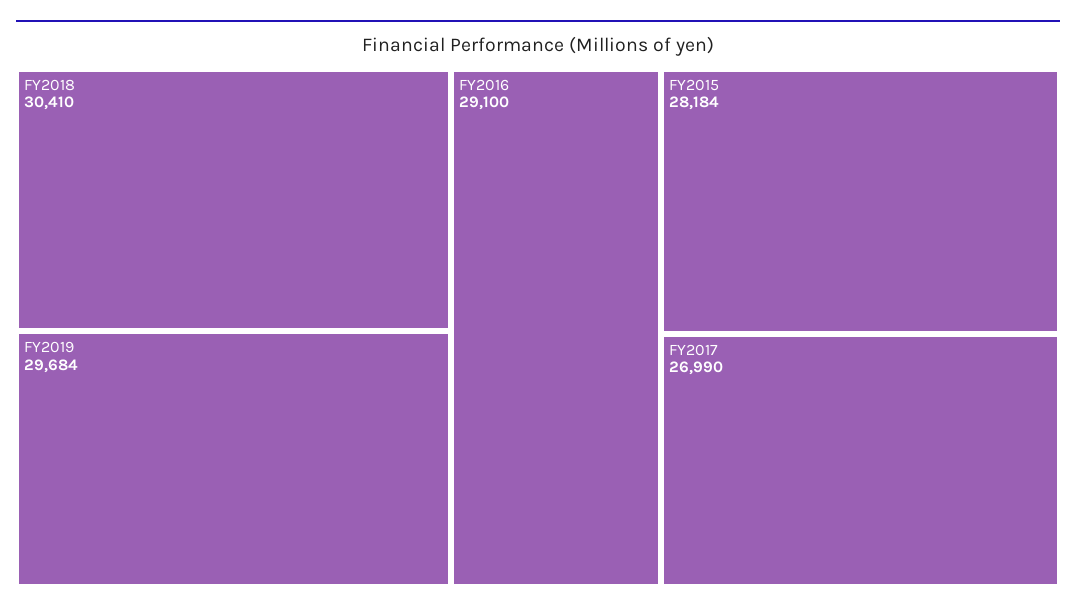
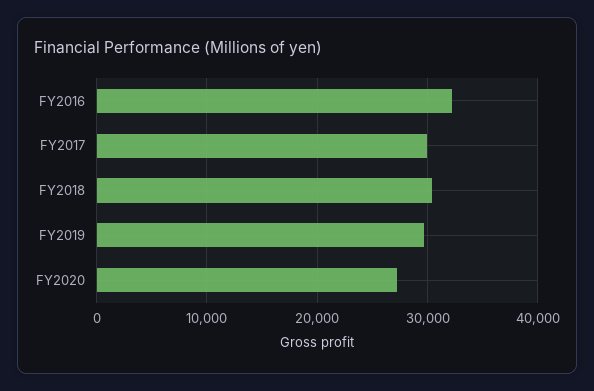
FY2016: 29100 -> 32000
FY2015: 28184 -> none
FY2017: 26990 -> 30000
FY2020: none -> 27000

